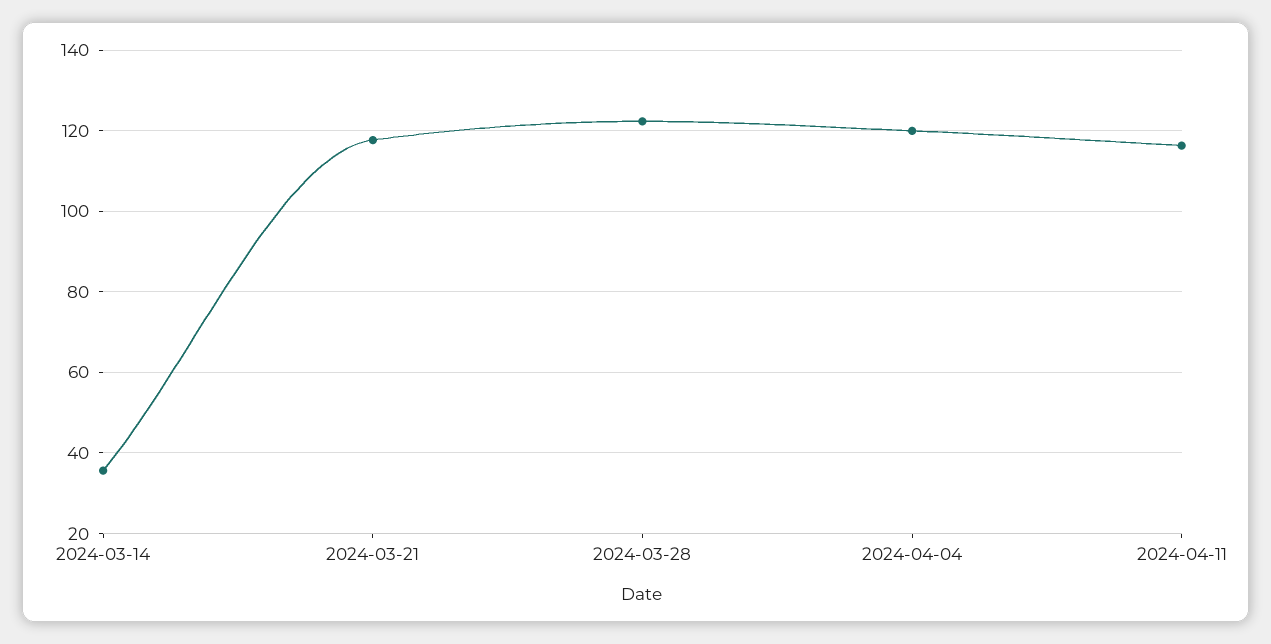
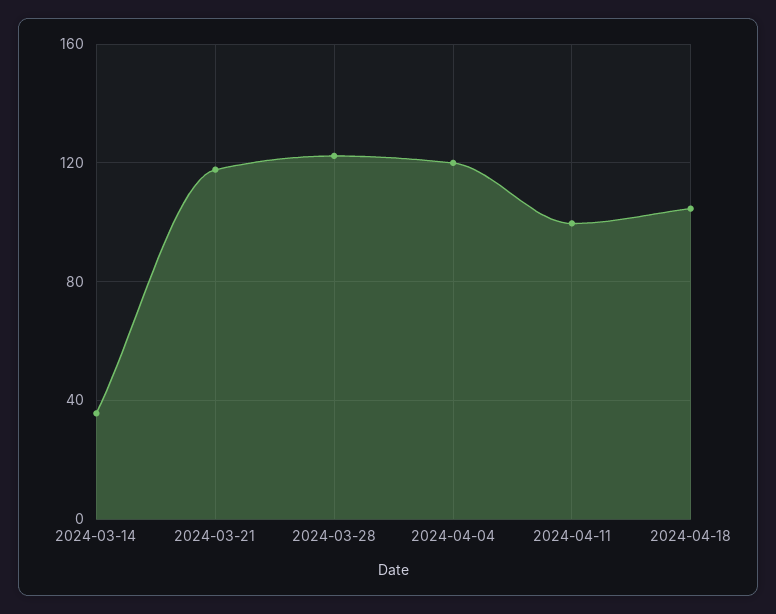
2024-04-11: 116 -> 100
2024-04-18: none -> 105

